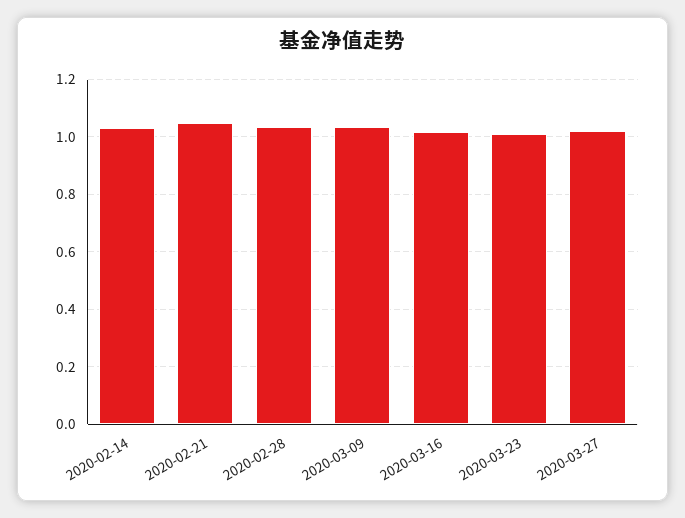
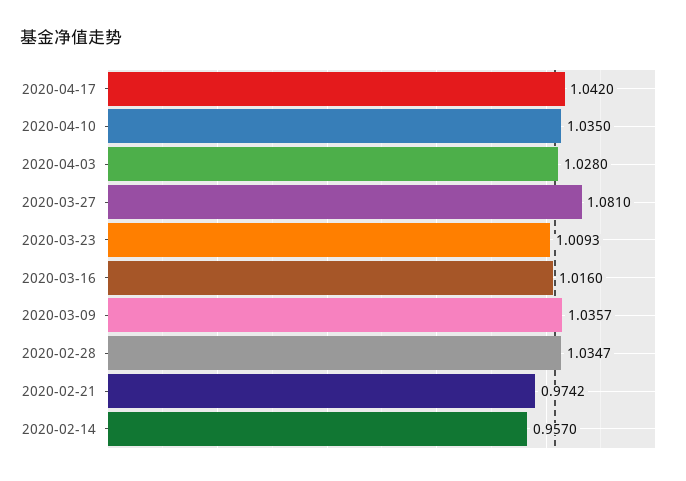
2020-02-14: 1.025 -> 0.957
2020-02-21: 1.05 -> 0.9742
2020-03-27: 1.025 -> 1.081
2020-04-17: none -> 1.042
2020-04-10: none -> 1.035
2020-04-03: none -> 1.028

